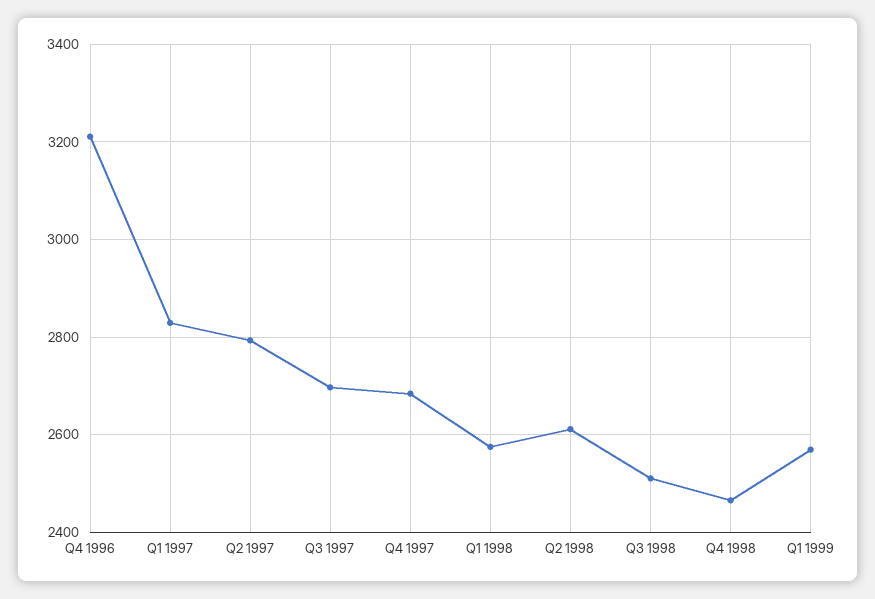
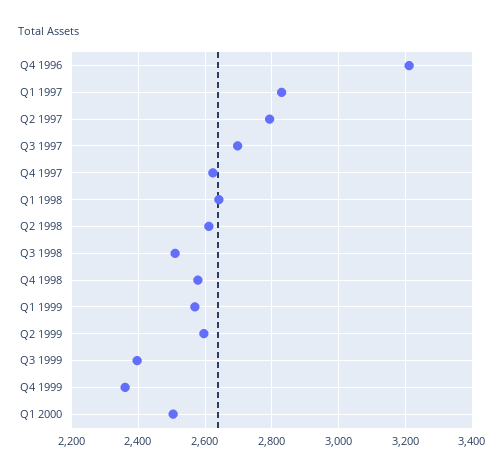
Q4 1997: 2680 -> 2620
Q1 1998: 2580 -> 2640
Q4 1998: 2460 -> 2580
Q2 1999: none -> 2600
Q3 1999: none -> 2400
Q4 1999: none -> 2360
Q1 2000: none -> 2500

